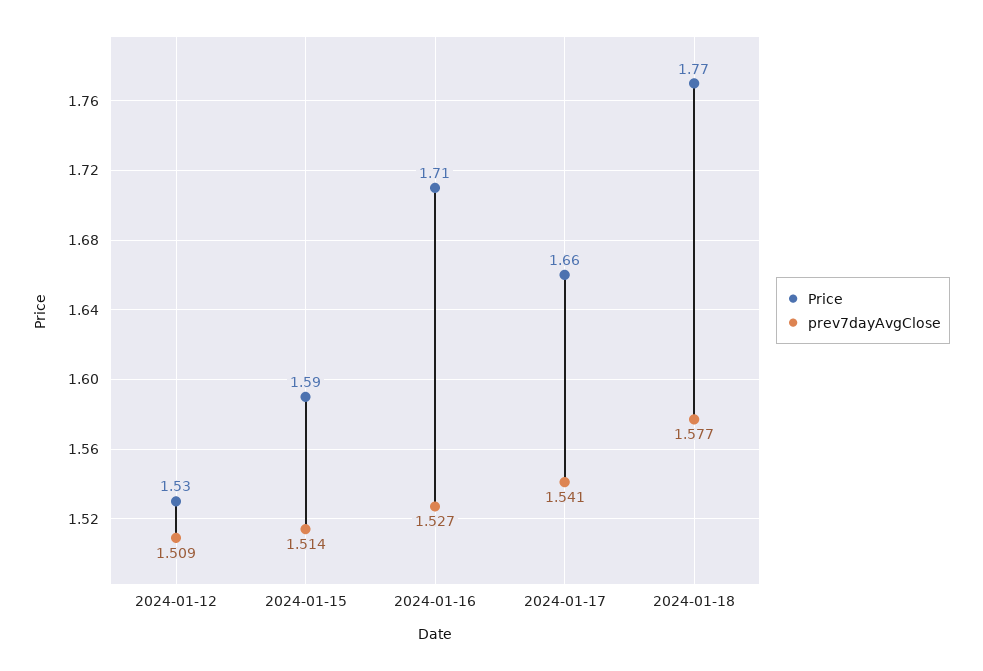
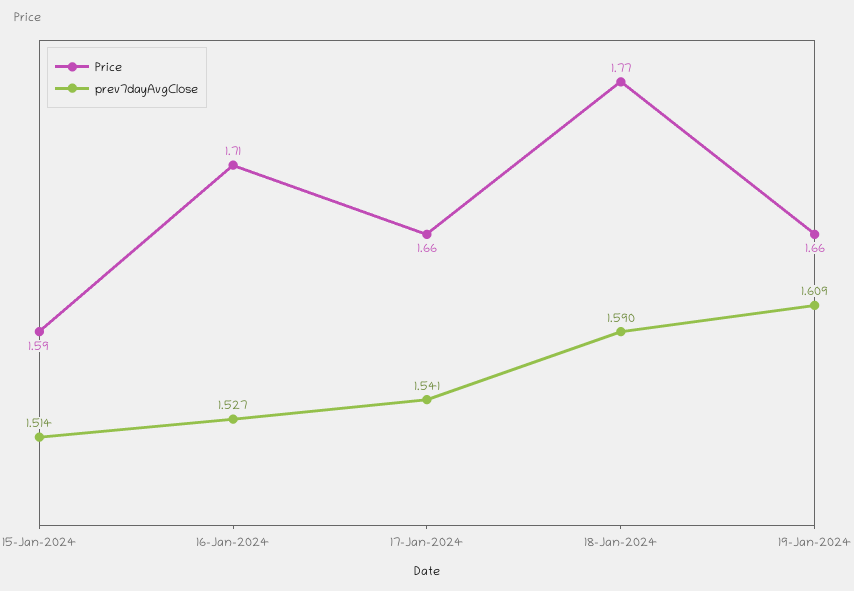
Price, 2024-01-12: 1.53 -> none
prev7dayAvgClose, 2024-01-12: 1.509 -> none
prev7dayAvgClose, 2024-01-18: 1.577 -> 1.59
Price, 19-Jan-2024: none -> 1.66
prev7dayAvgClose, 19-Jan-2024: none -> 1.609

